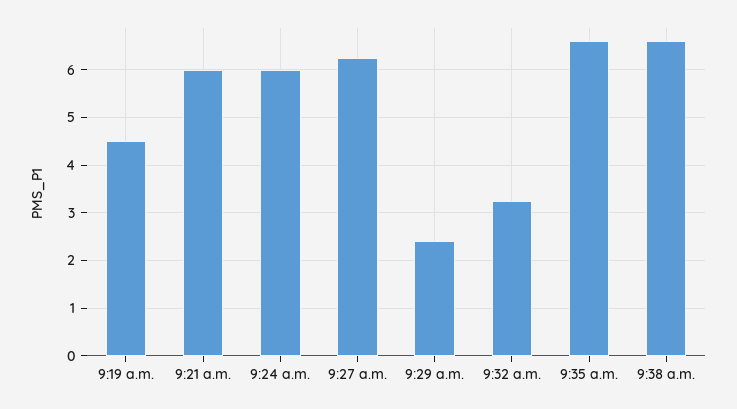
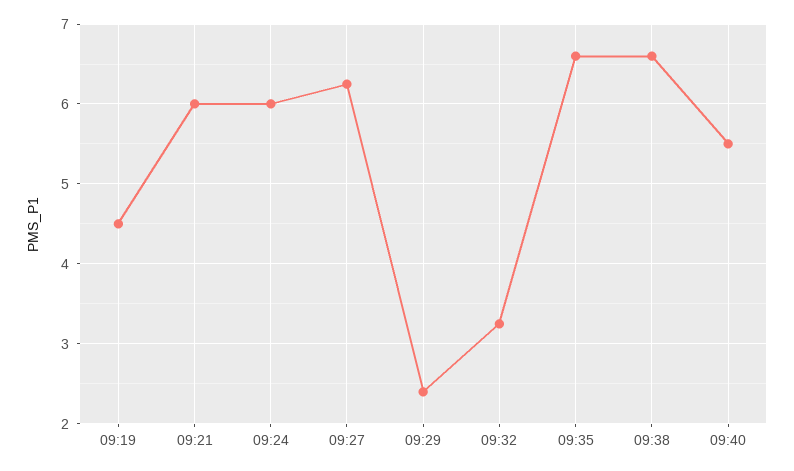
09:40: none -> 5.5

